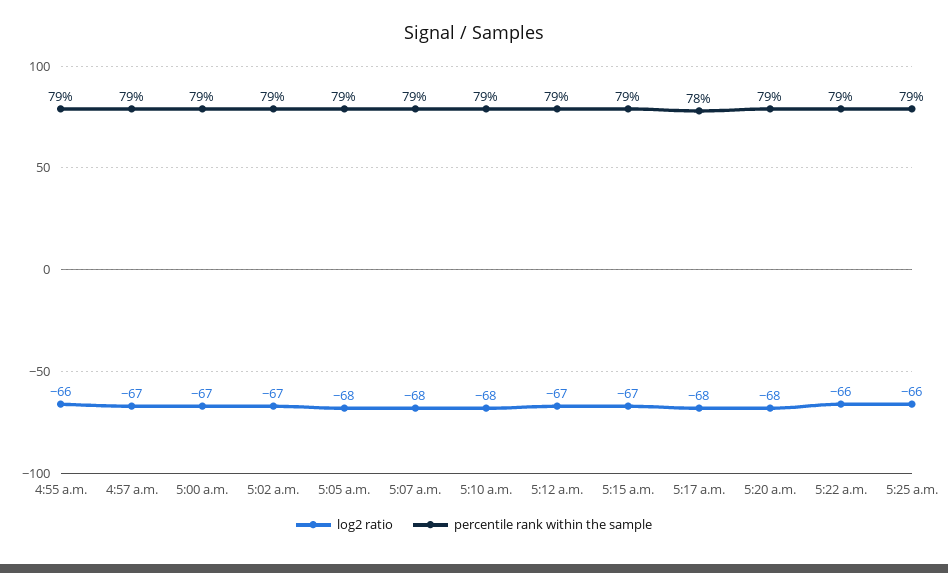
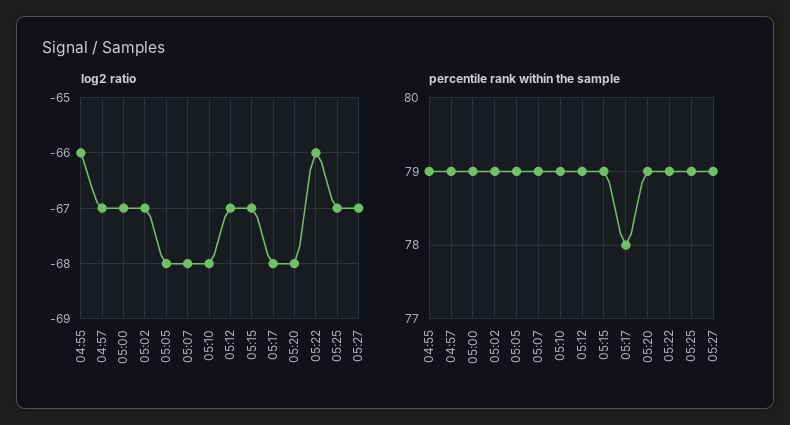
log2 ratio, 5:25 a.m.: -66 -> -67
log2 ratio, 05:27: none -> -67
percentile rank within the sample, 05:27: none -> 79

